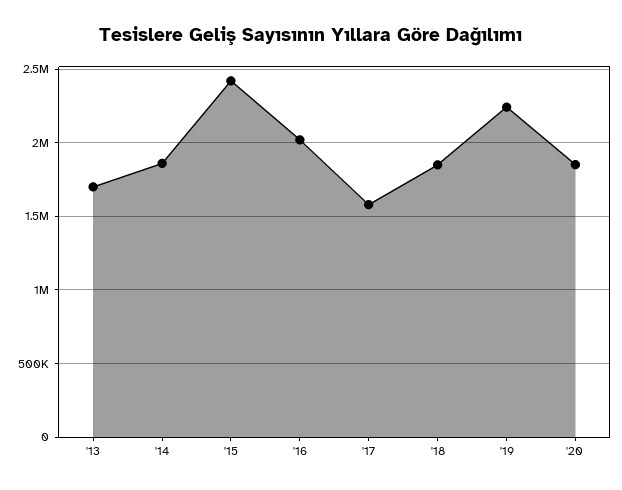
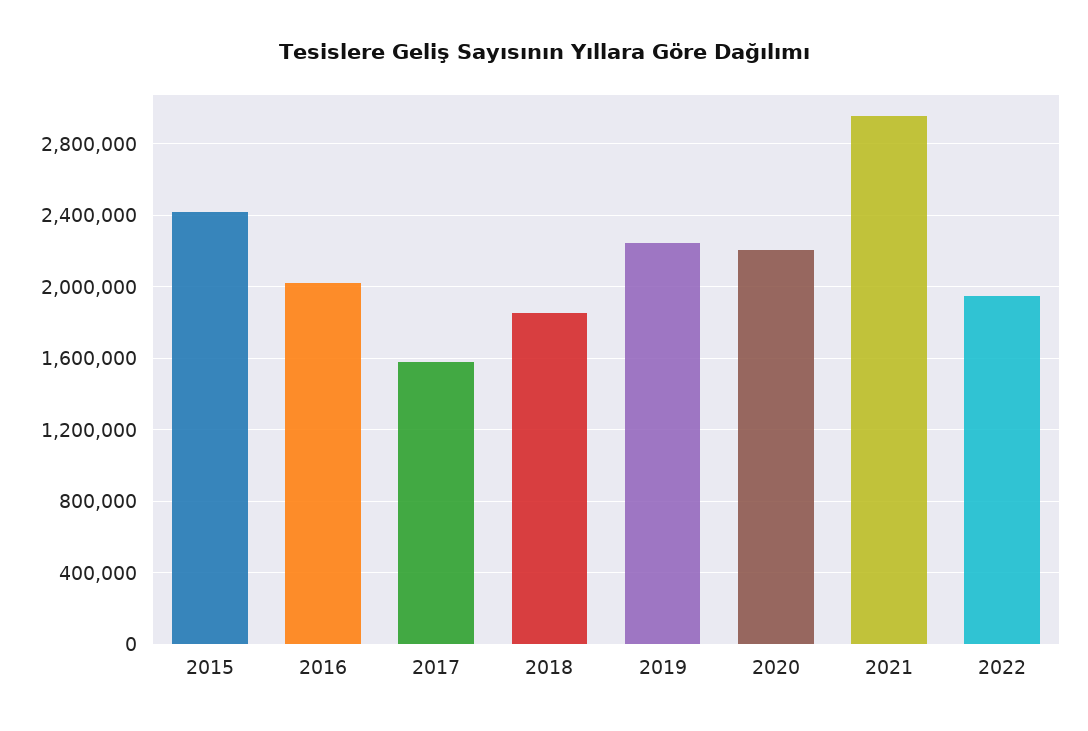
'13: 1700000 -> none
'14: 1850000 -> none
'20: 1850000 -> 2200000
2021: none -> 2950000
2022: none -> 1950000

